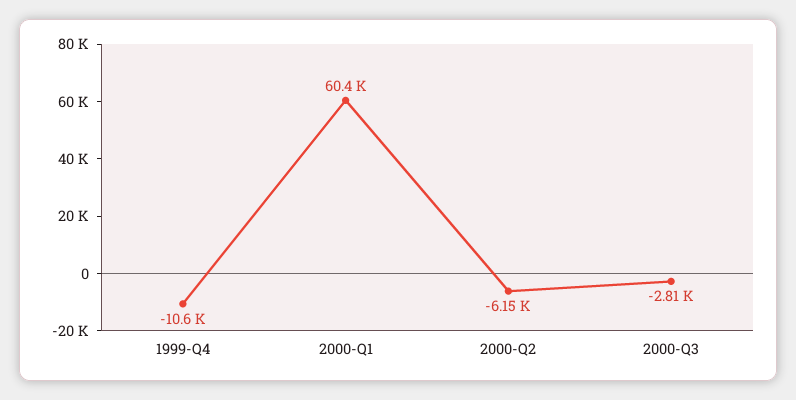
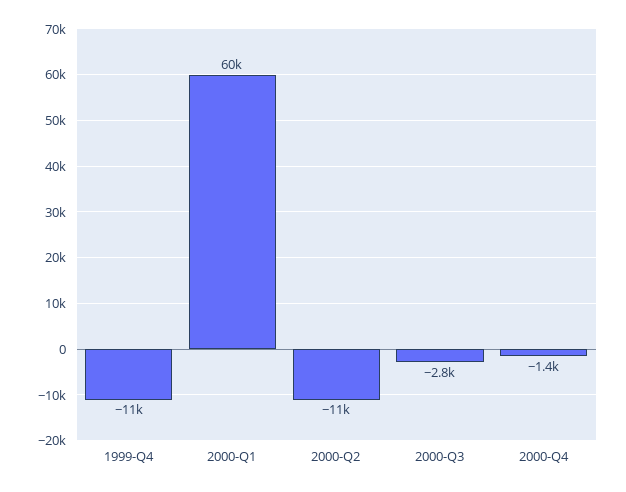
2000-Q2: -6150 -> -11000
2000-Q4: none -> -1400

